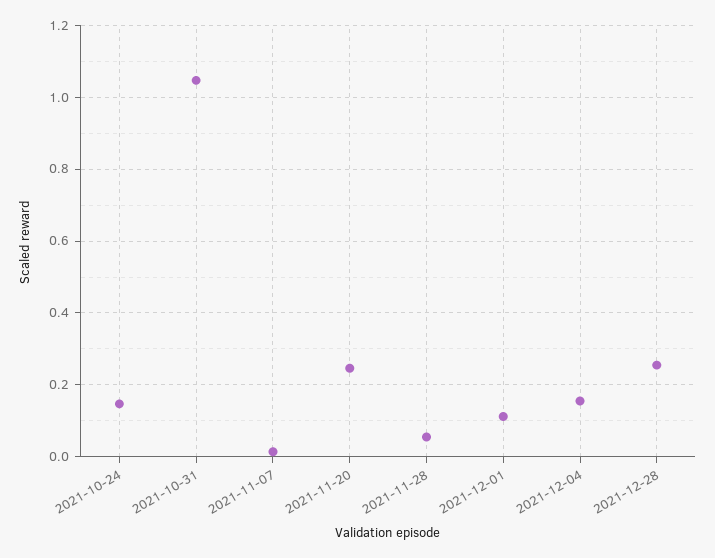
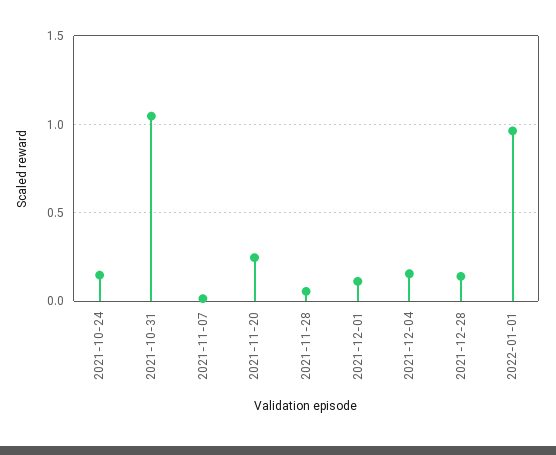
2021-12-28: 0.26 -> 0.15
2022-01-01: none -> 0.95

